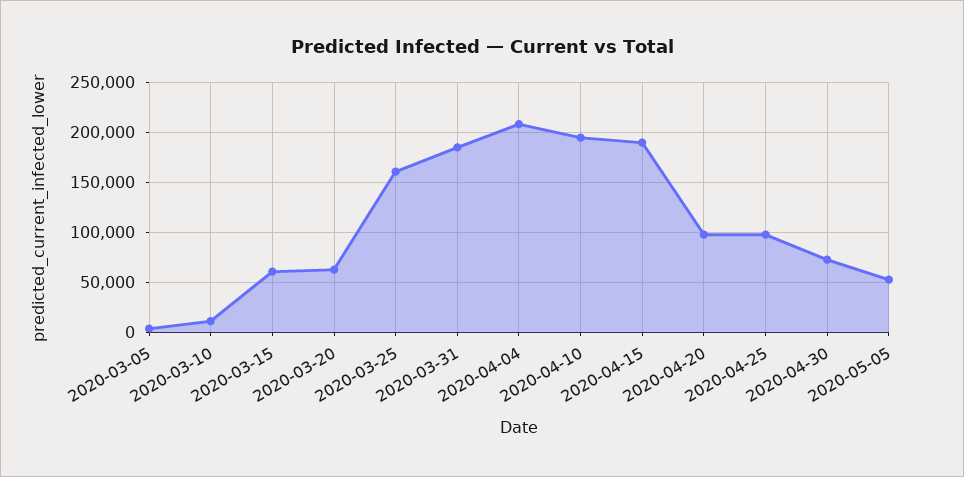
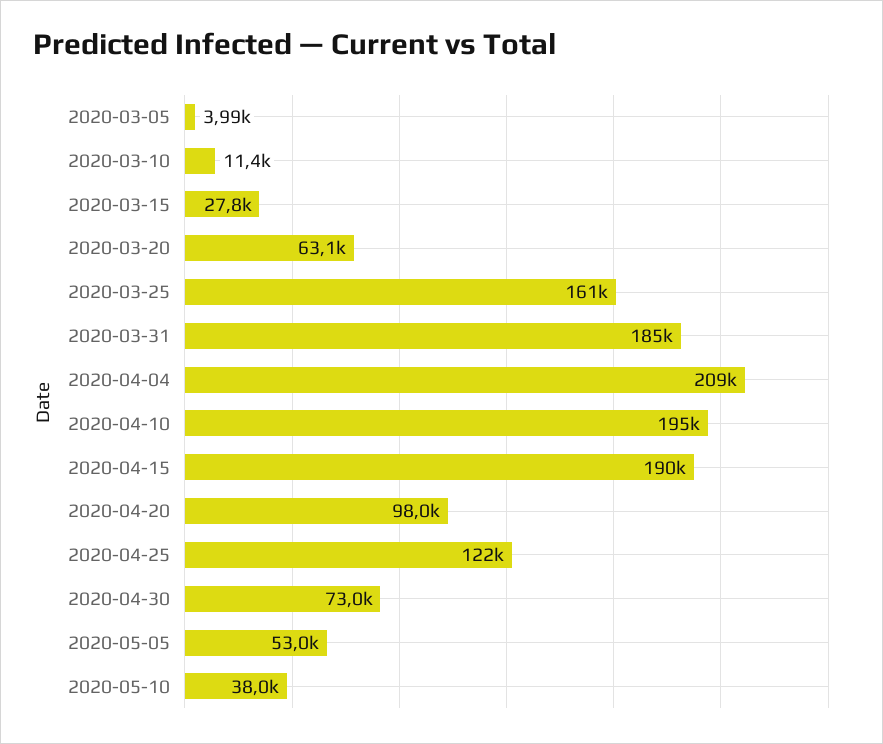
2020-03-15: 60000 -> 27800
2020-04-25: 100000 -> 122000
2020-05-10: none -> 38000

